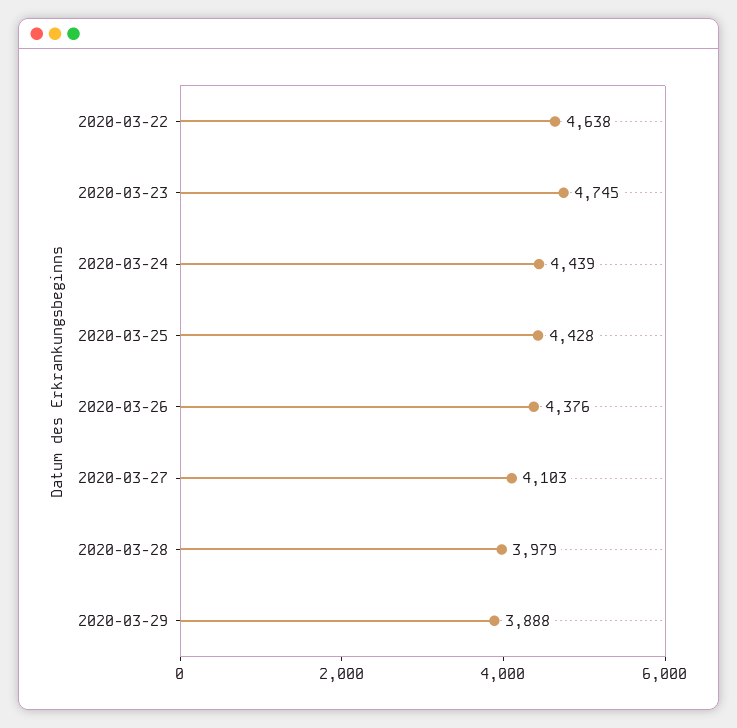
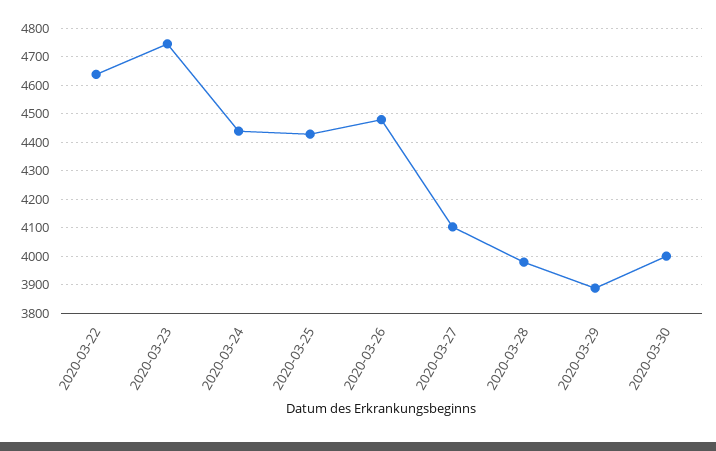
2020-03-26: 4376 -> 4475
2020-03-30: none -> 4000

